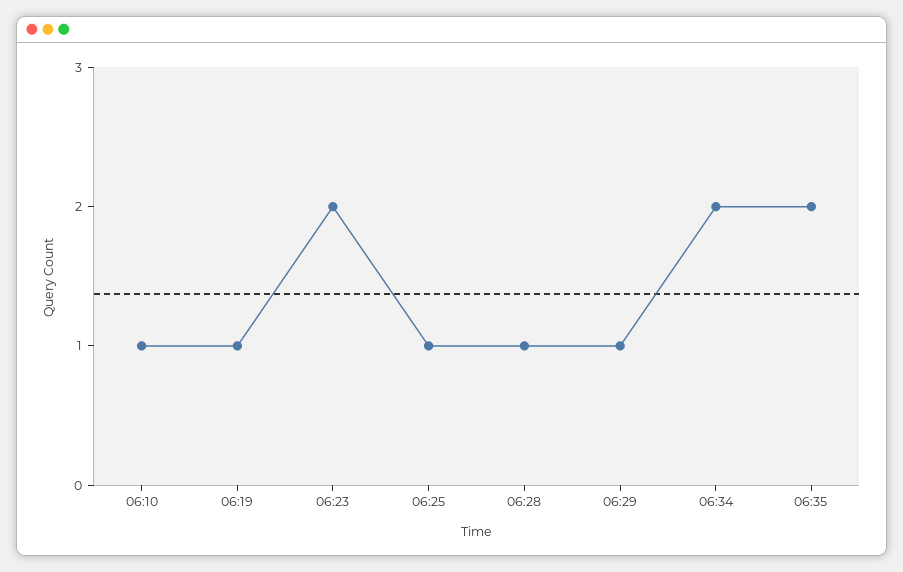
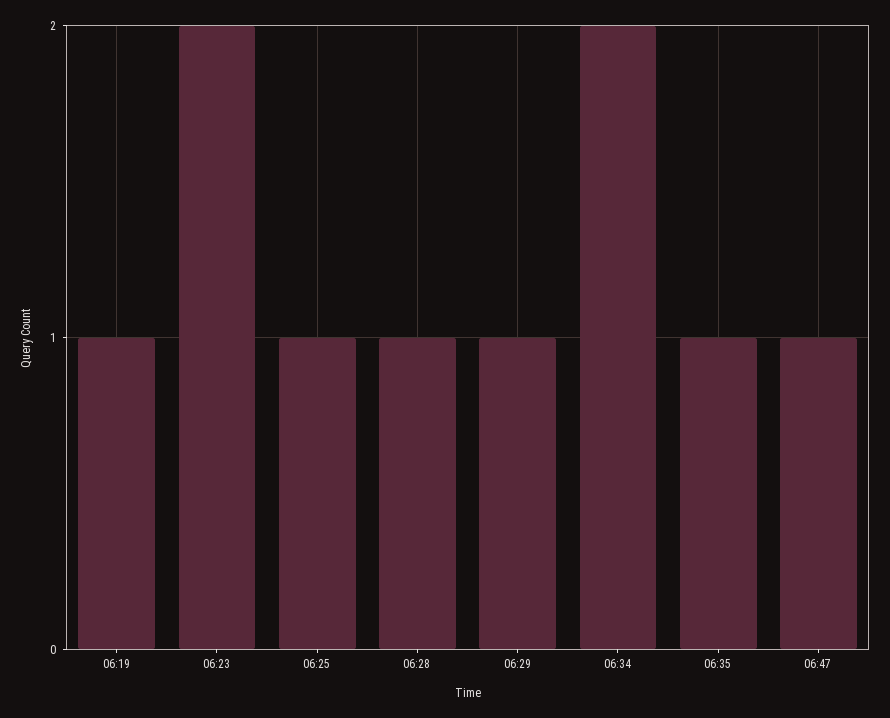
06:10: 1 -> none
06:35: 2 -> 1
06:47: none -> 1

